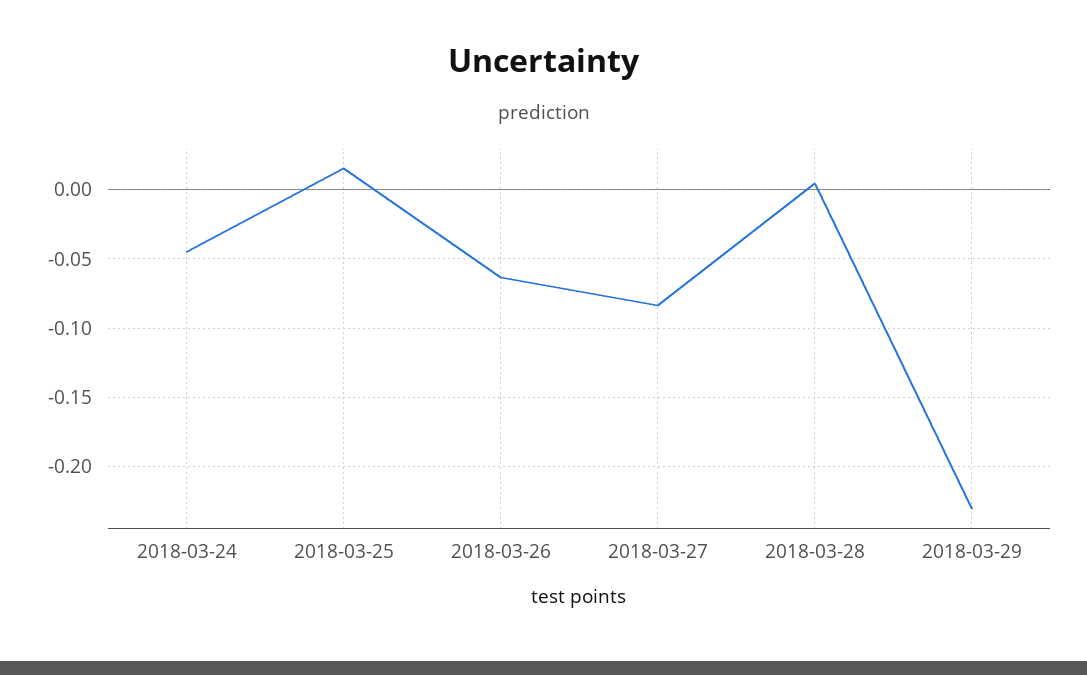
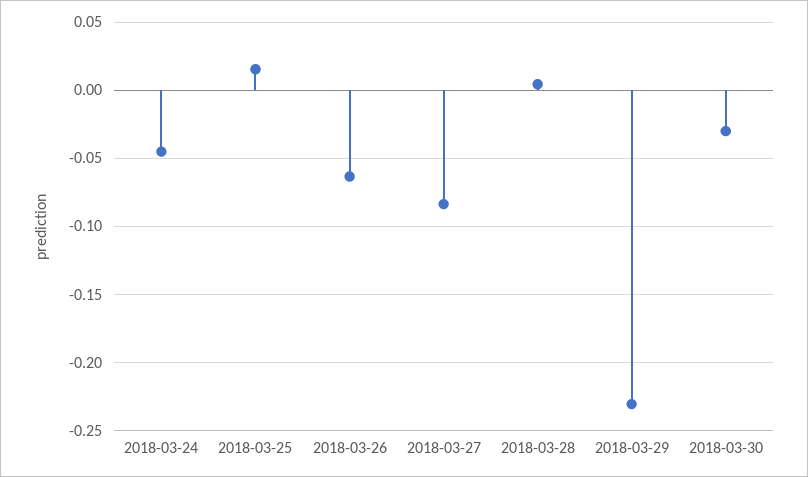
2018-03-30: none -> -0.03

